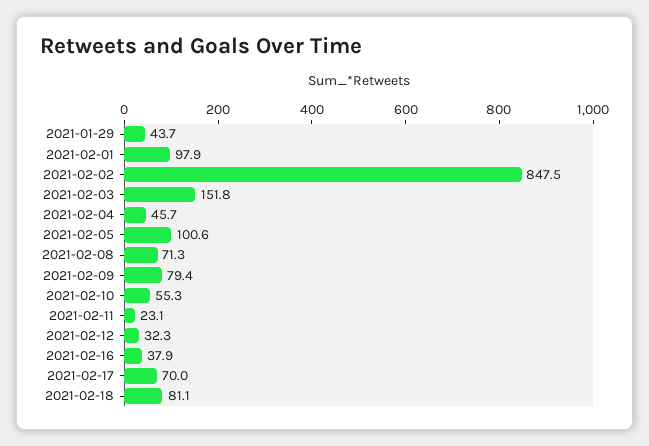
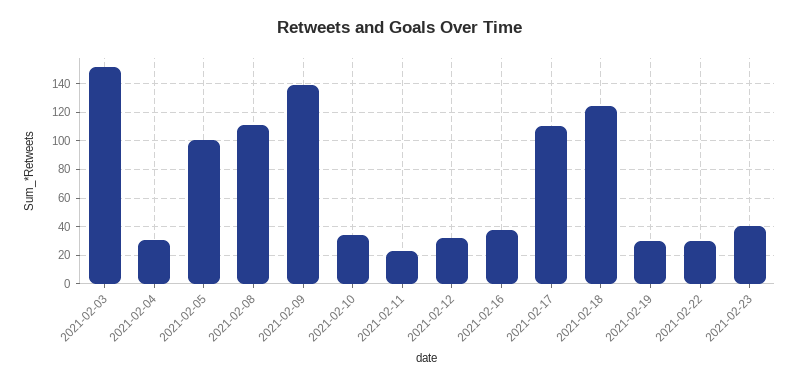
2021-01-29: 43.7 -> none
2021-02-01: 97.9 -> none
2021-02-02: 847.5 -> none
2021-02-04: 45.7 -> 30
2021-02-08: 71.3 -> 110
2021-02-09: 79.4 -> 140
2021-02-10: 55.3 -> 35
2021-02-17: 70 -> 110
2021-02-18: 81.1 -> 125
2021-02-19: none -> 30
2021-02-22: none -> 30
2021-02-23: none -> 40

